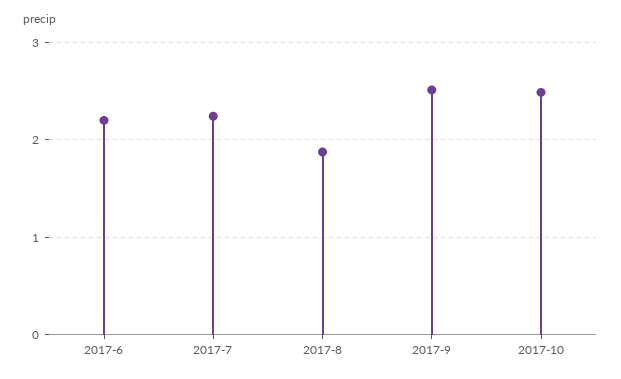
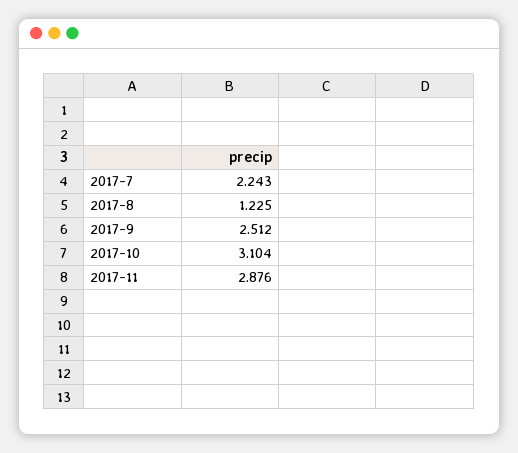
2017-6: 2.2 -> none
2017-8: 1.9 -> 1.225
2017-10: 2.5 -> 3.104
2017-11: none -> 2.876

